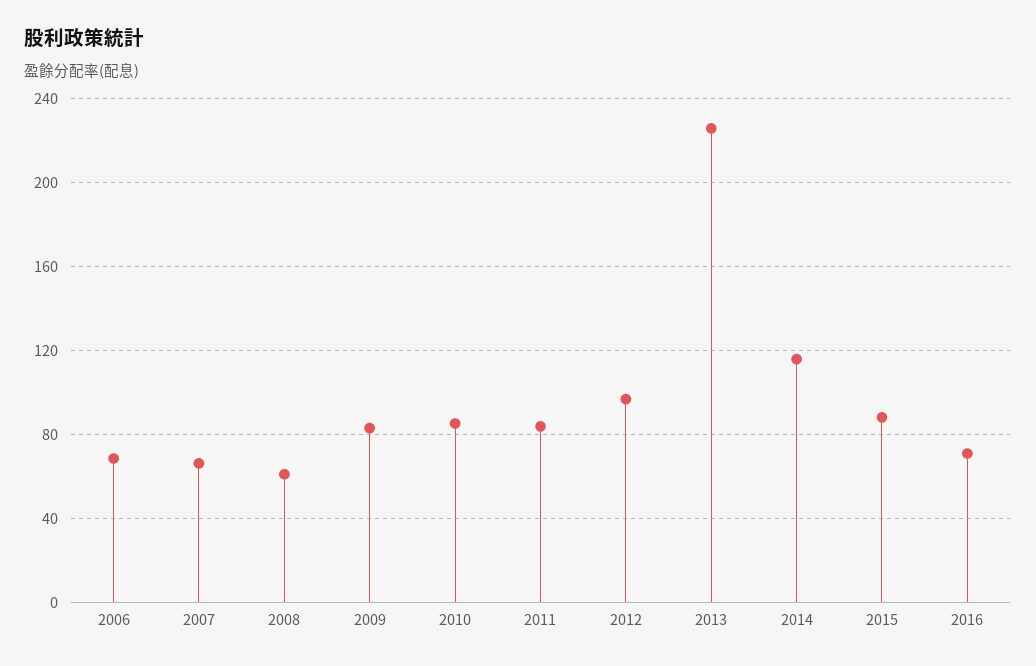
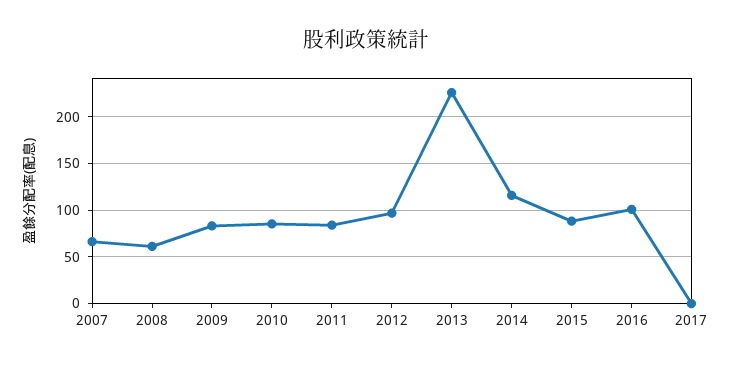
2006: 70 -> none
2016: 70 -> 100
2017: none -> 0

